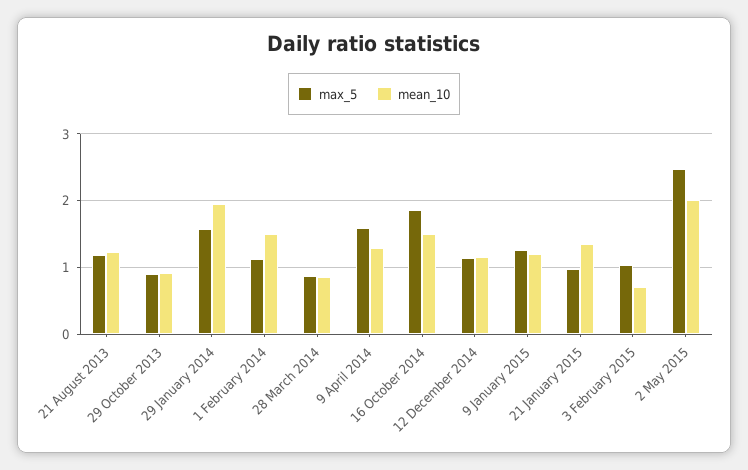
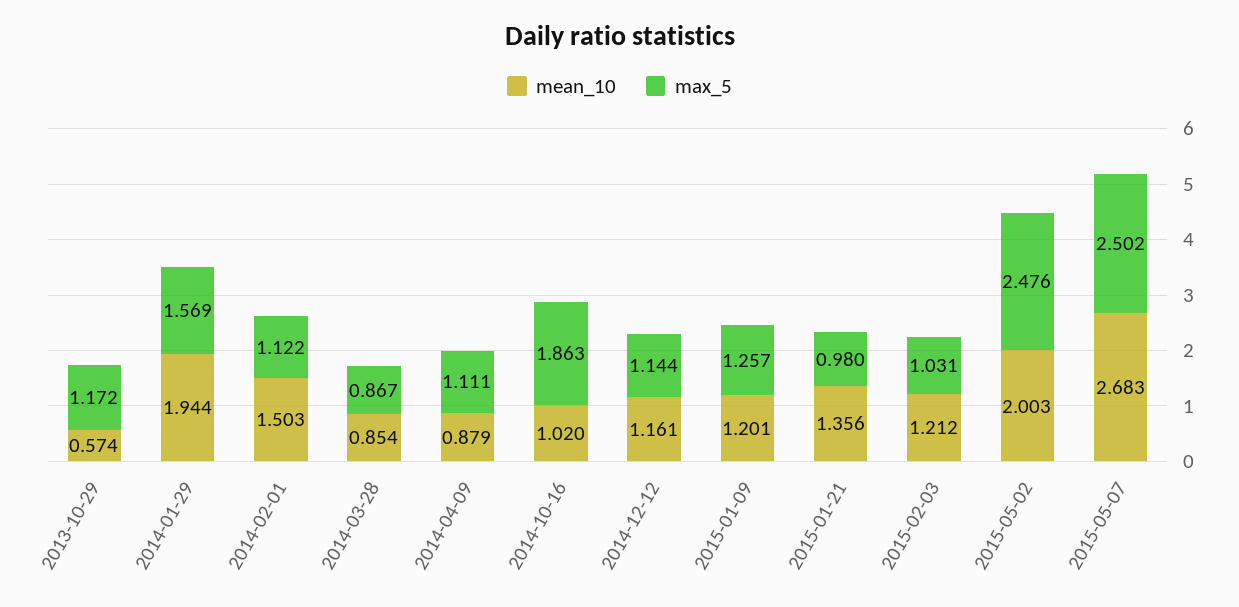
max_5, 21 August 2013: 1.2 -> none
mean_10, 21 August 2013: 1.2 -> none
max_5, 29 October 2013: 0.9 -> 1.172
mean_10, 29 October 2013: 0.9 -> 0.574
max_5, 9 April 2014: 1.6 -> 1.111
mean_10, 9 April 2014: 1.3 -> 0.879
mean_10, 16 October 2014: 1.5 -> 1.02
mean_10, 3 February 2015: 0.7 -> 1.212
mean_10, 2015-05-07: none -> 2.683
max_5, 2015-05-07: none -> 2.502

